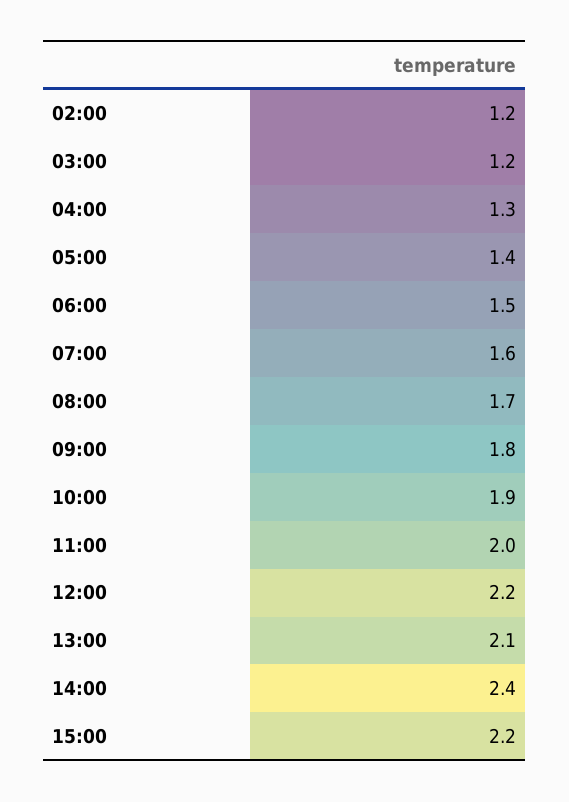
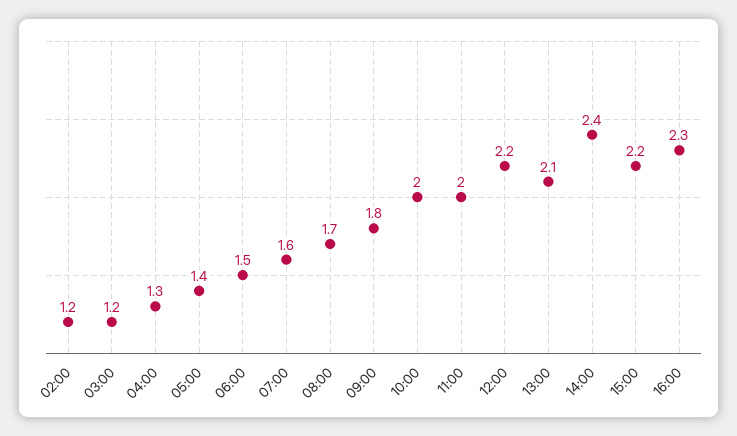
10:00: 1.9 -> 2
16:00: none -> 2.3

